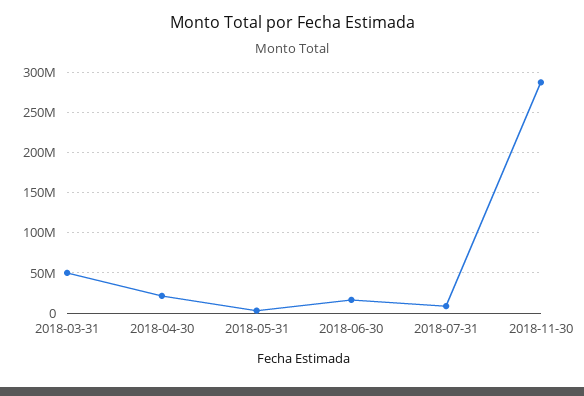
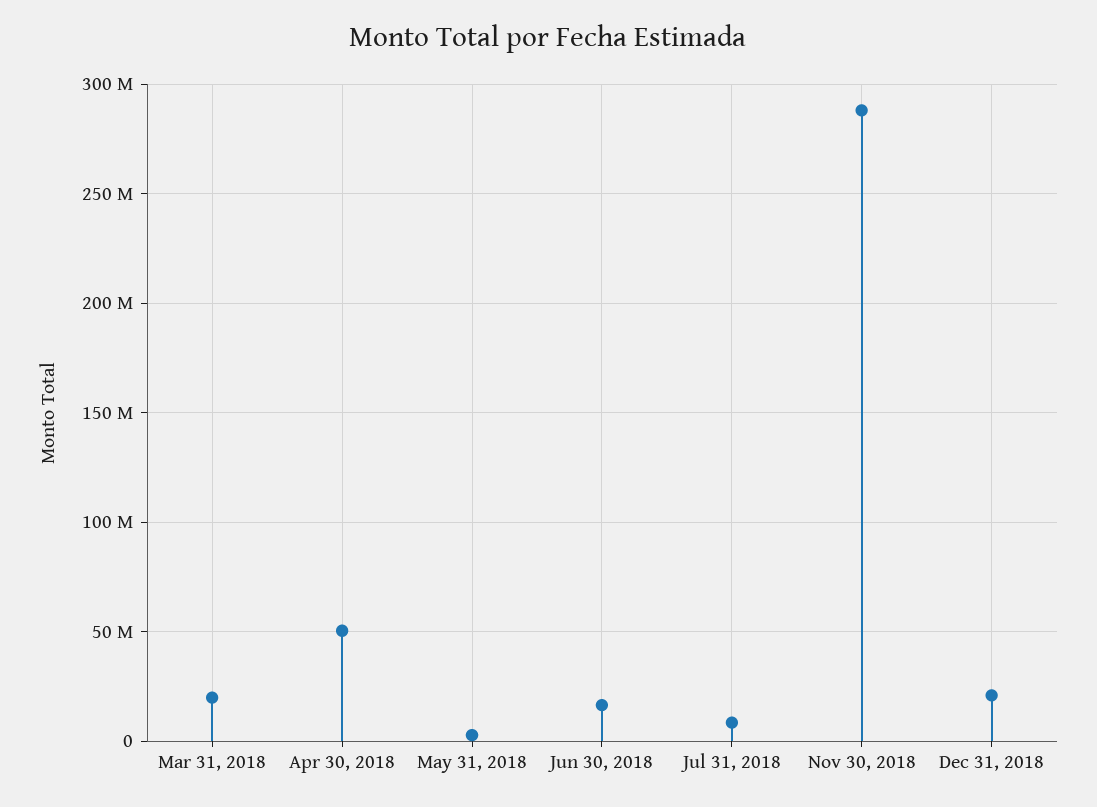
2018-03-31: 50000000 -> 20000000
2018-04-30: 20000000 -> 50000000
Dec 31, 2018: none -> 20000000

